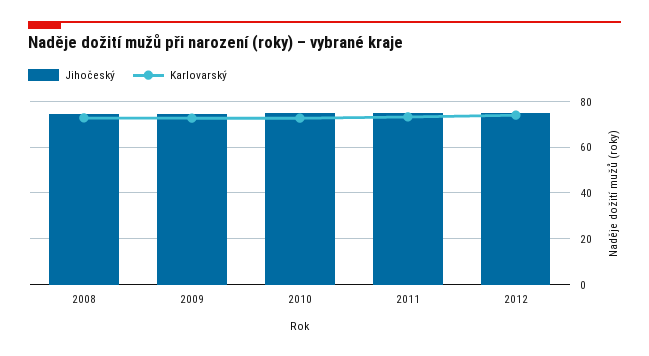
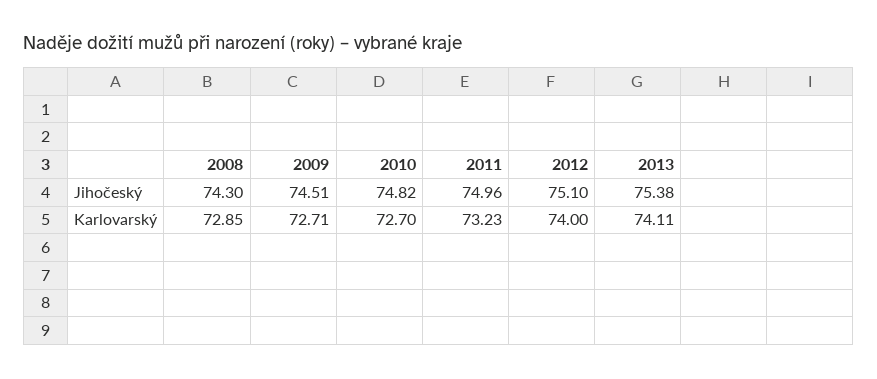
Jihočeský, 2013: none -> 75.38
Karlovarský, 2013: none -> 74.11

